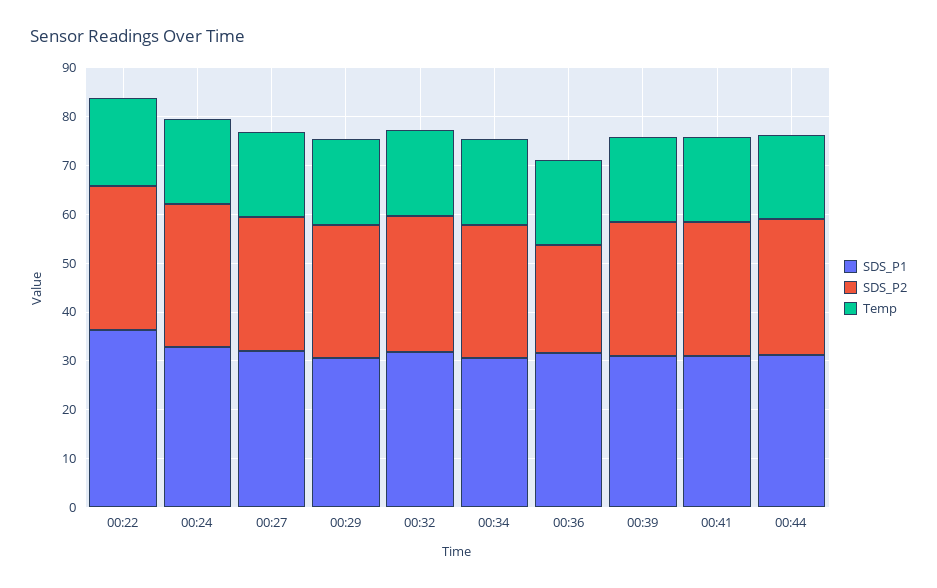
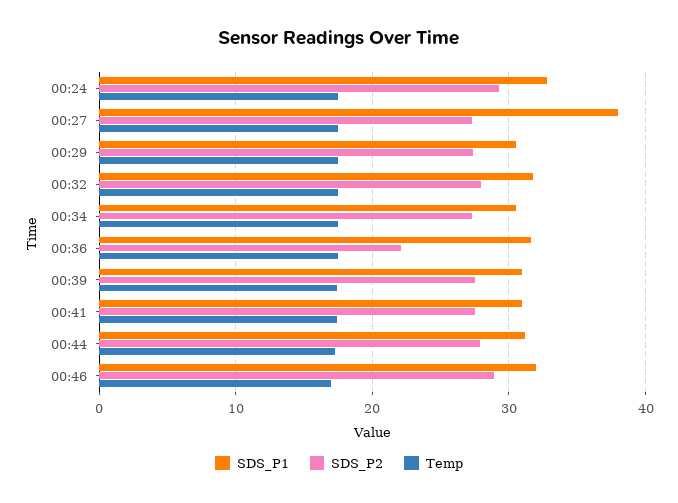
SDS_P1, 00:22: 36 -> none
SDS_P2, 00:22: 30 -> none
Temp, 00:22: 18 -> none
SDS_P1, 00:27: 32 -> 38
SDS_P1, 00:46: none -> 32
SDS_P2, 00:46: none -> 29
Temp, 00:46: none -> 17

